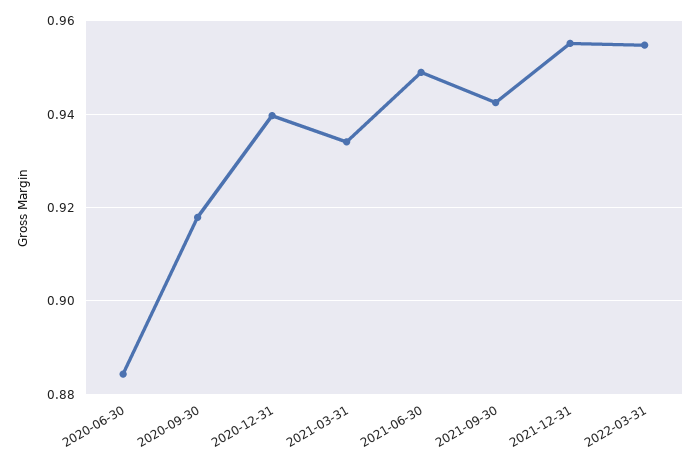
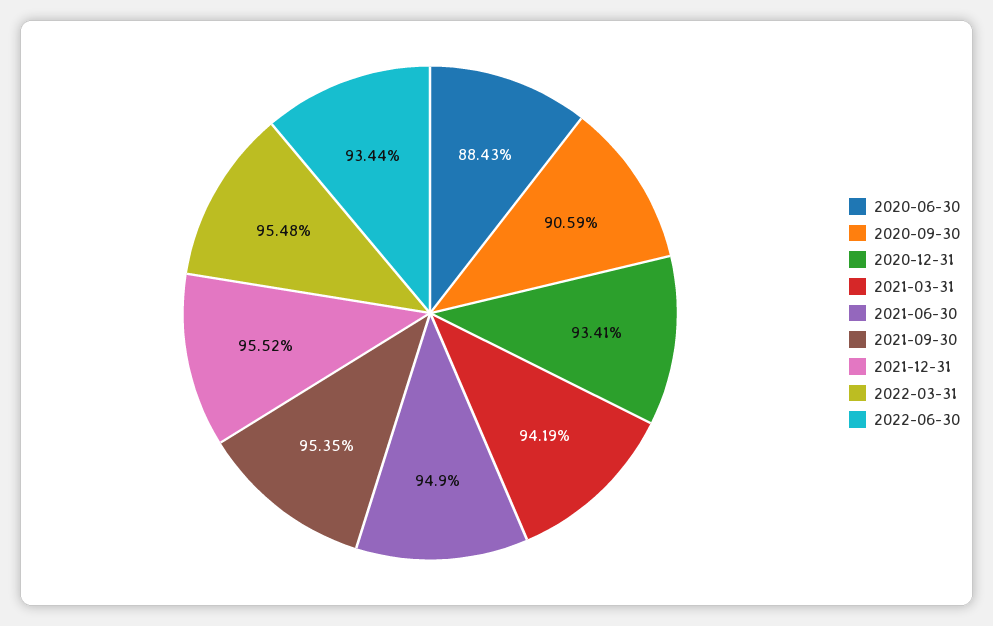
2020-09-30: 0.918 -> 0.9059
2020-12-31: 0.94 -> 0.9341
2021-03-31: 0.934 -> 0.9419
2021-09-30: 0.942 -> 0.9535
2022-06-30: none -> 0.9344

